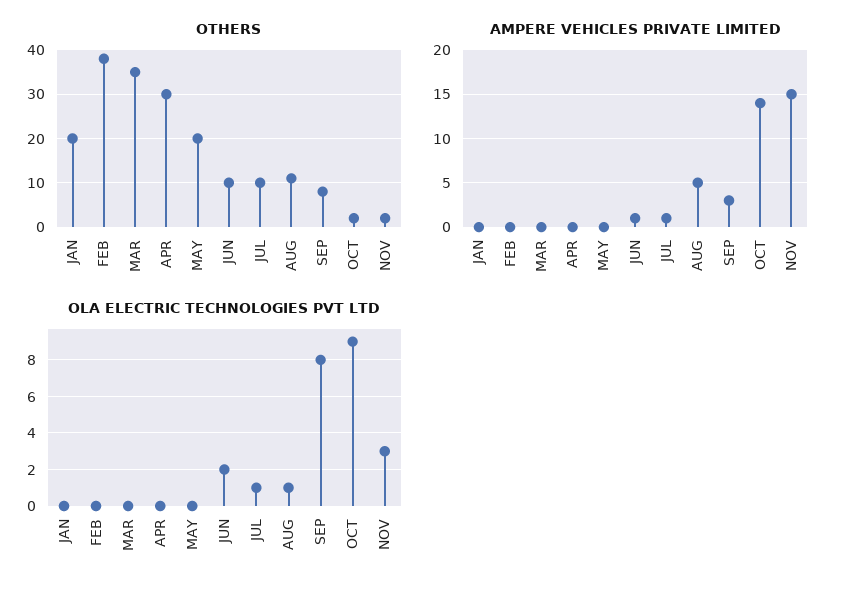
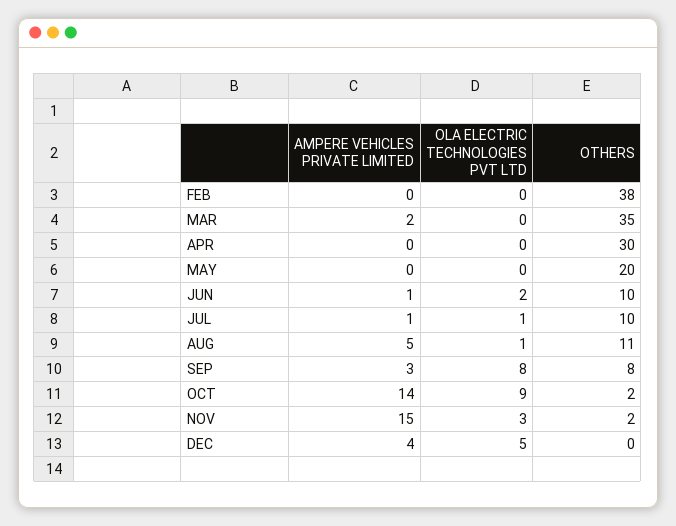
OTHERS, JAN: 20 -> none
AMPERE VEHICLES PRIVATE LIMITED, JAN: 0 -> none
AMPERE VEHICLES PRIVATE LIMITED, MAR: 0 -> 2
OLA ELECTRIC TECHNOLOGIES PVT LTD, JAN: 0 -> none
AMPERE VEHICLES PRIVATE LIMITED, DEC: none -> 4
OLA ELECTRIC TECHNOLOGIES PVT LTD, DEC: none -> 5
OTHERS, DEC: none -> 0

